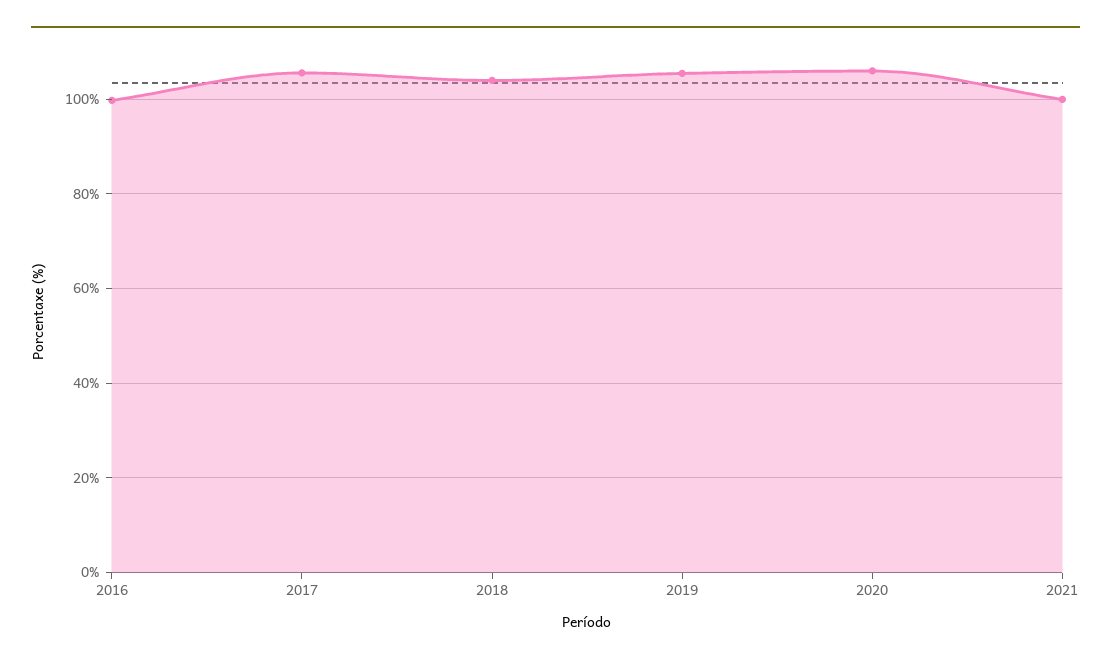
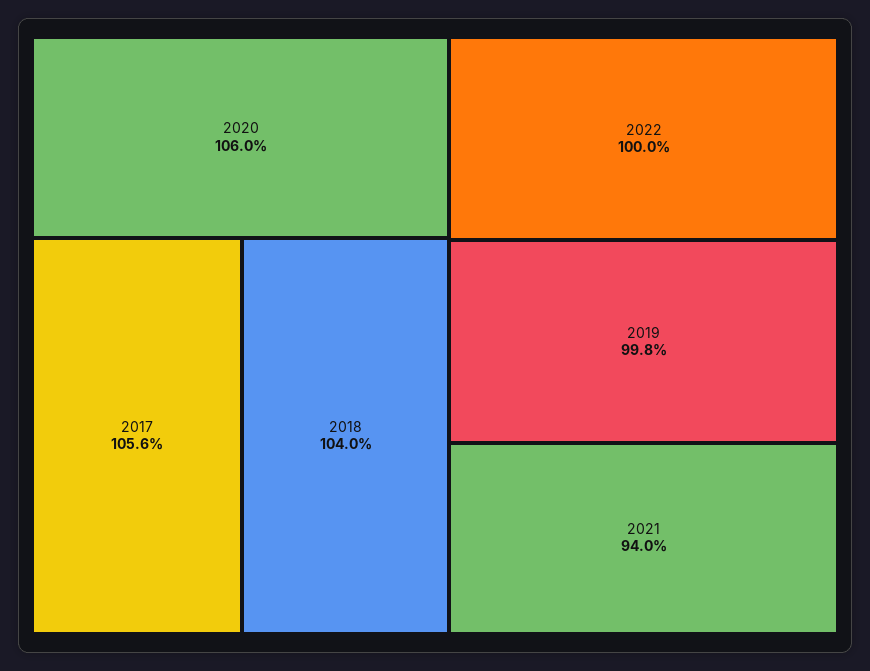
2016: 100 -> none
2019: 106 -> 99.8
2021: 100 -> 94
2022: none -> 100

